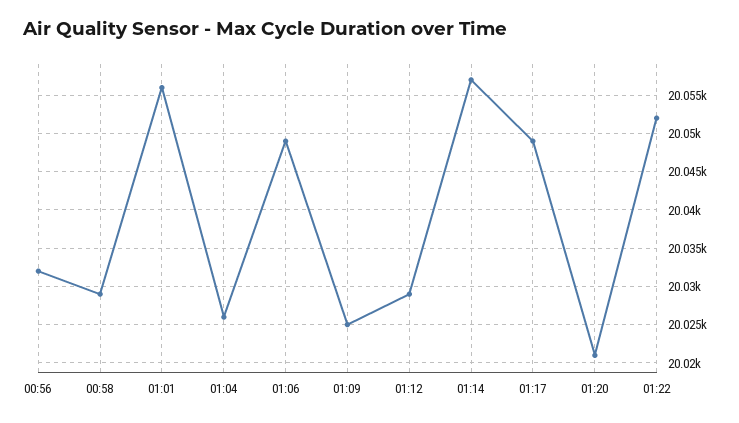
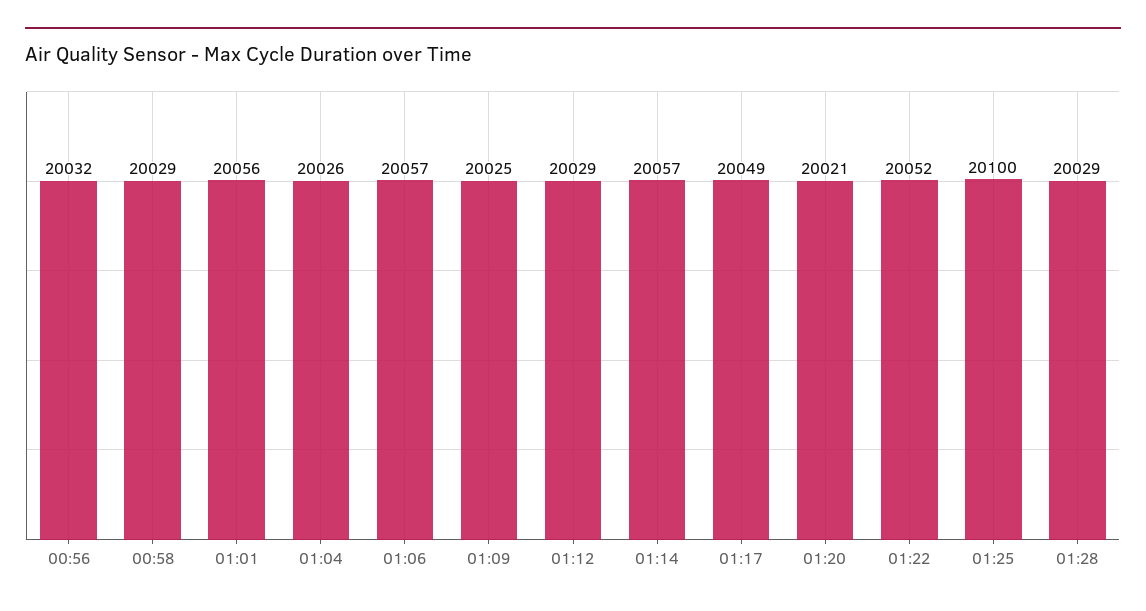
01:06: 20049 -> 20057
01:25: none -> 20100
01:28: none -> 20029

